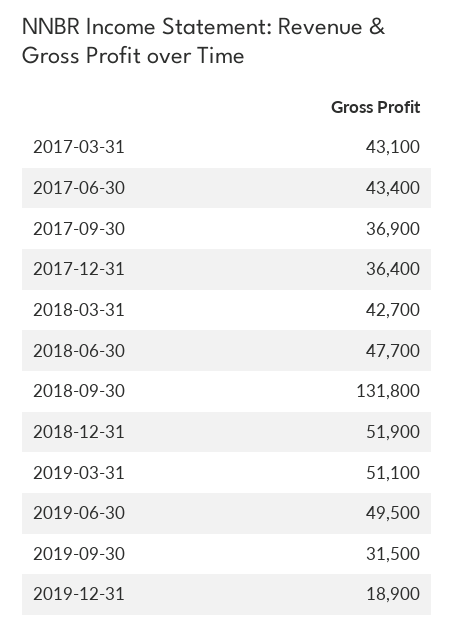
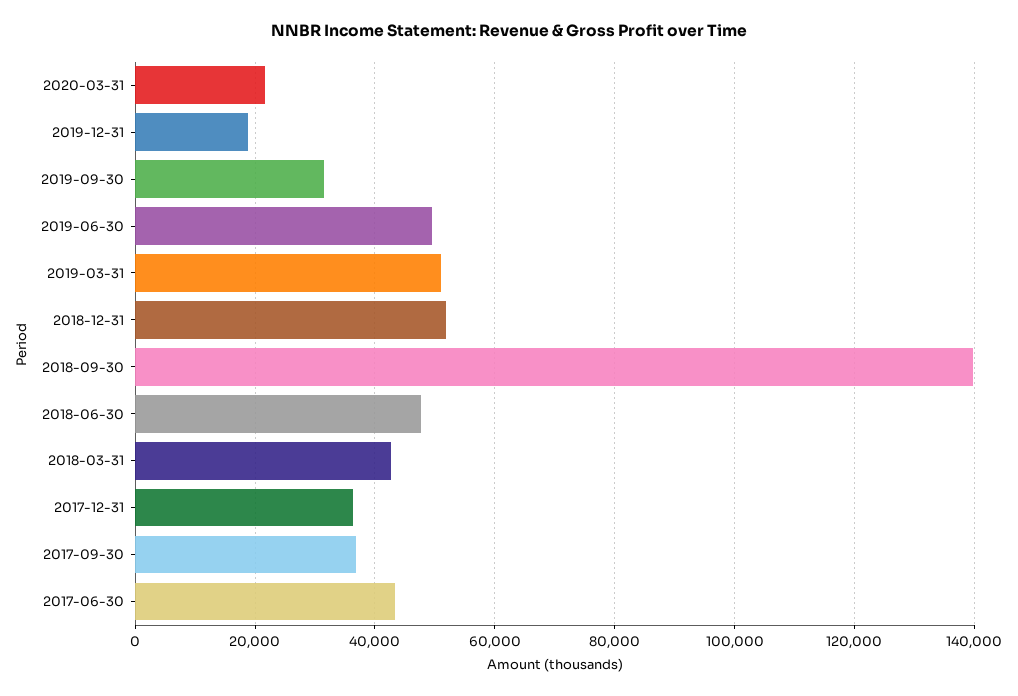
2017-03-31: 43100 -> none
2018-09-30: 131800 -> 140000
2020-03-31: none -> 22000

